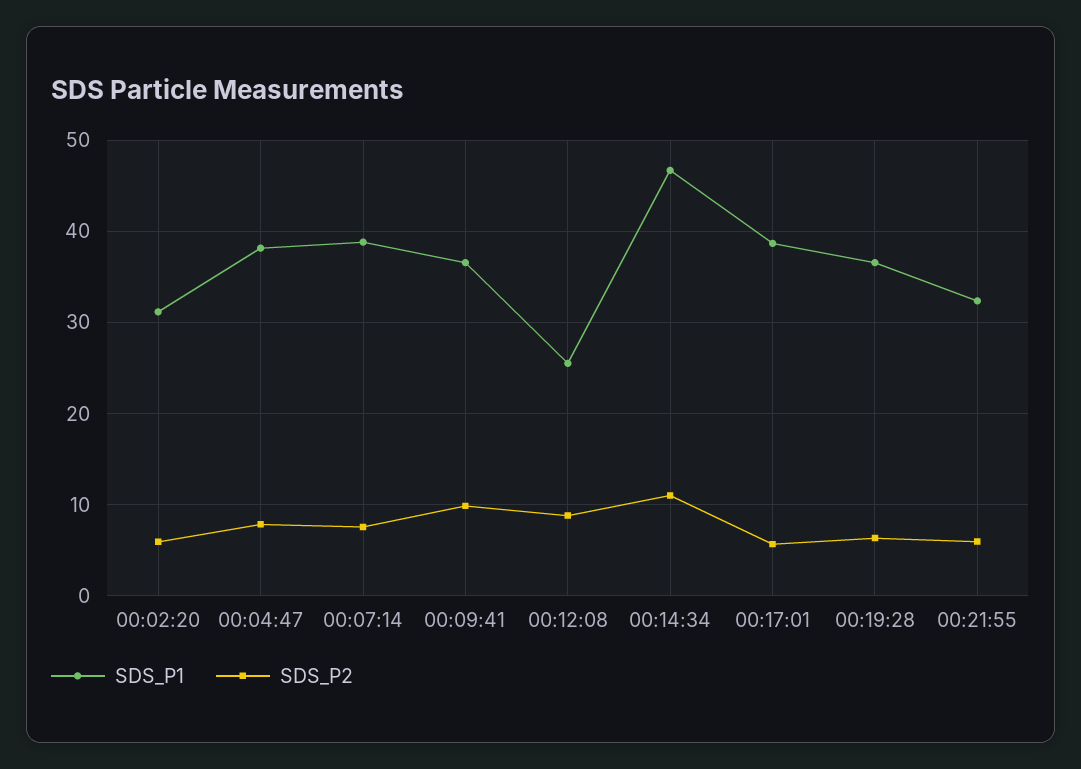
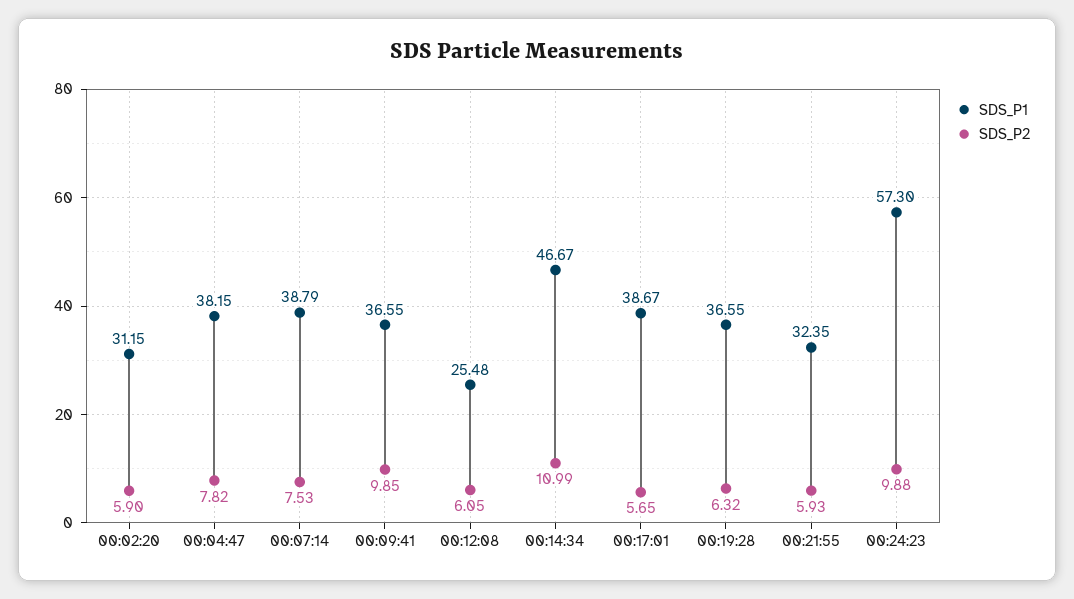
SDS_P2, 00:12:08: 9 -> 6.05
SDS_P1, 00:24:23: none -> 57.3
SDS_P2, 00:24:23: none -> 9.88

